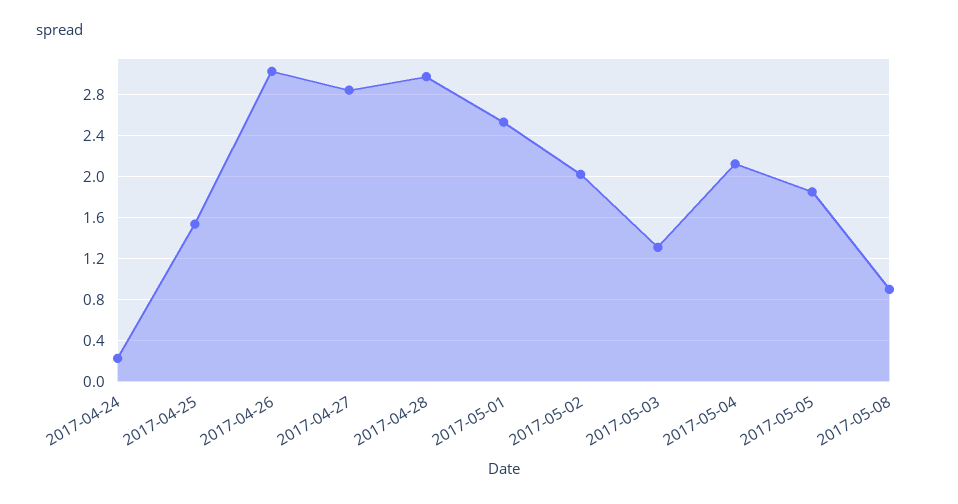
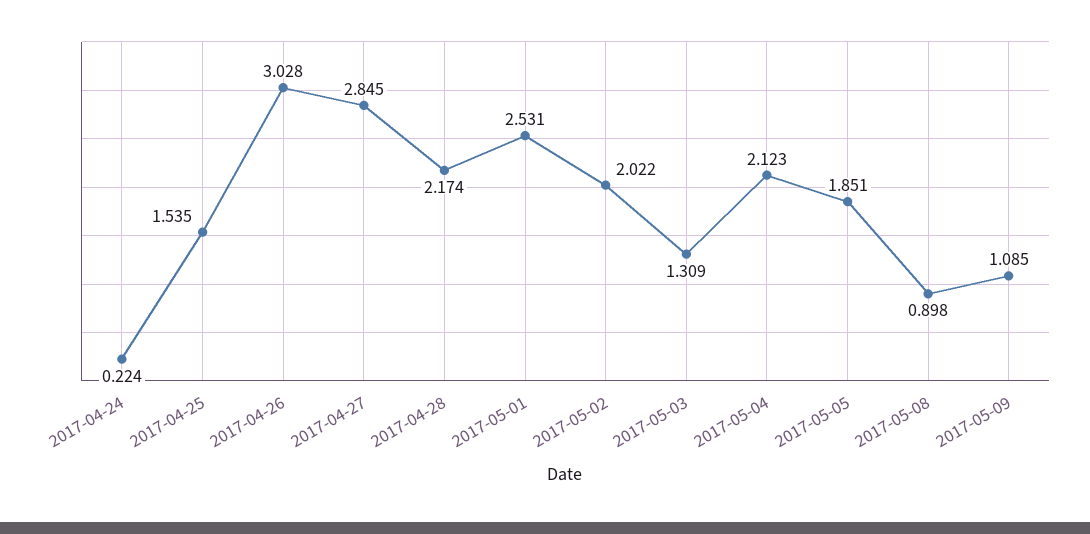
2017-04-28: 3 -> 2.174
2017-05-09: none -> 1.085

